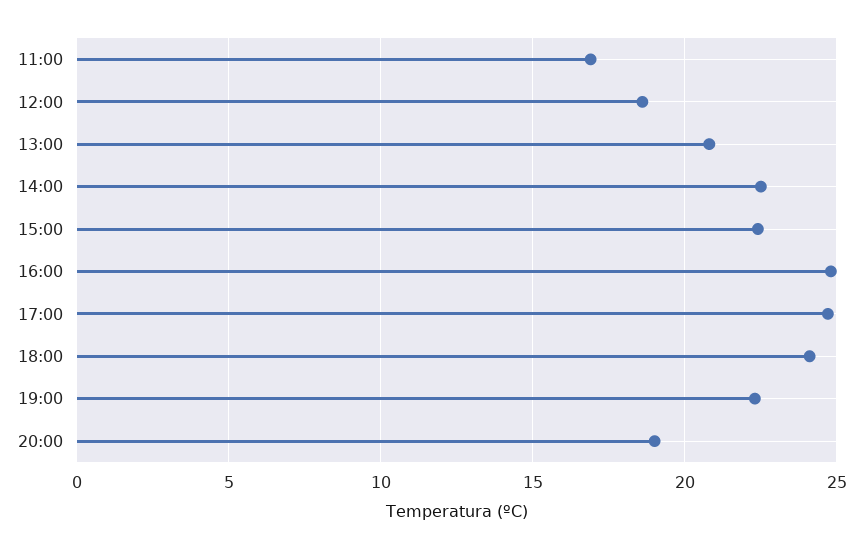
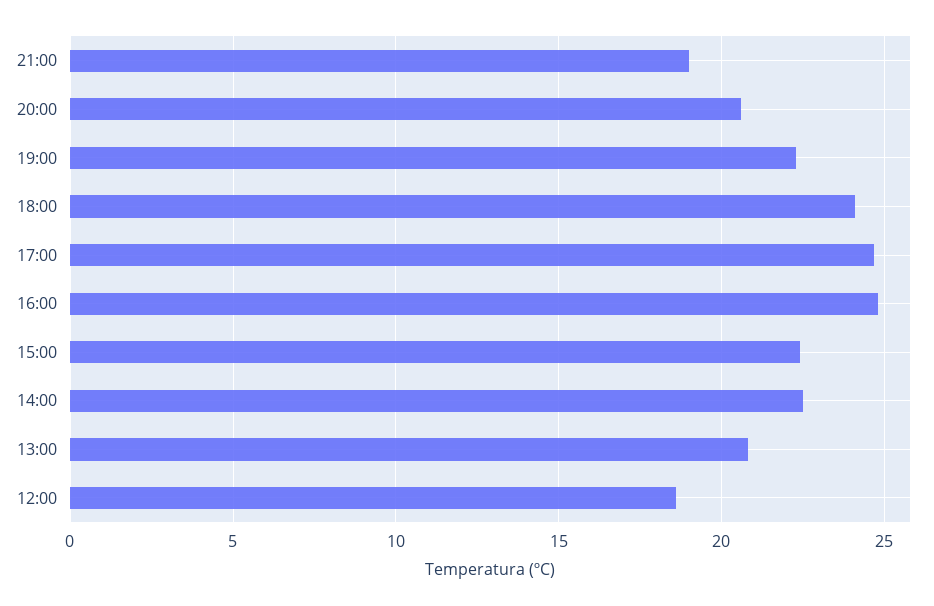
11:00: 17 -> none
20:00: 19 -> 20.5
21:00: none -> 19

